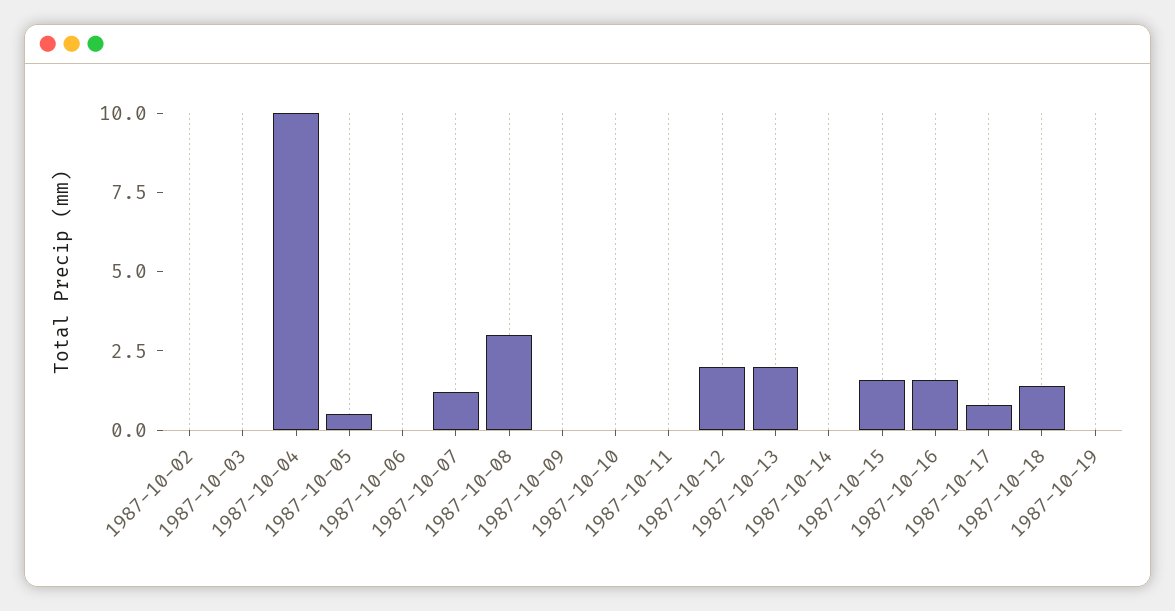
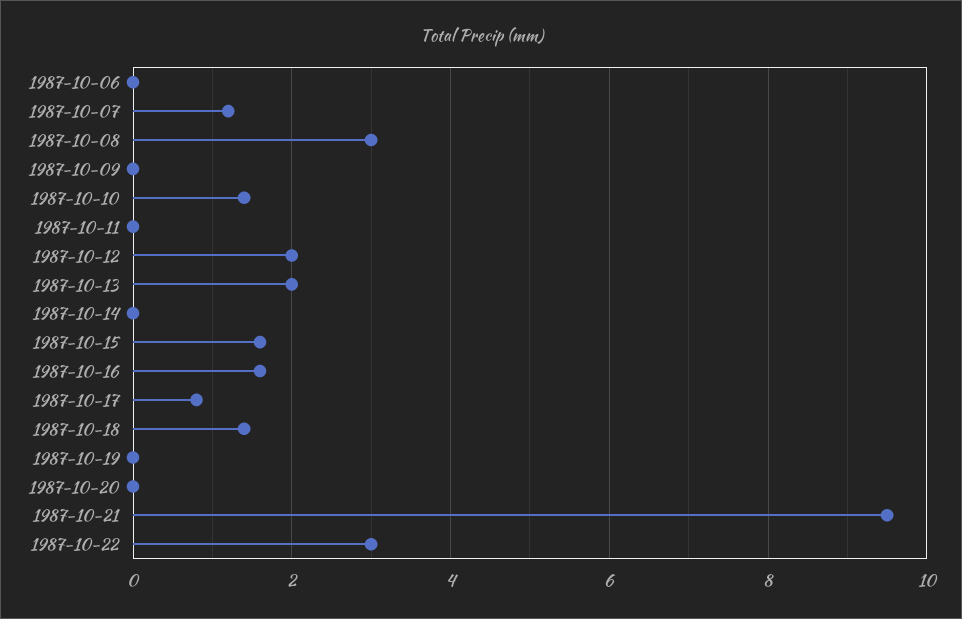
1987-10-02: 0 -> none
1987-10-03: 0 -> none
1987-10-04: 10 -> none
1987-10-05: 0.5 -> none
1987-10-10: 0 -> 1.5
1987-10-20: none -> 0
1987-10-21: none -> 9.5
1987-10-22: none -> 3

